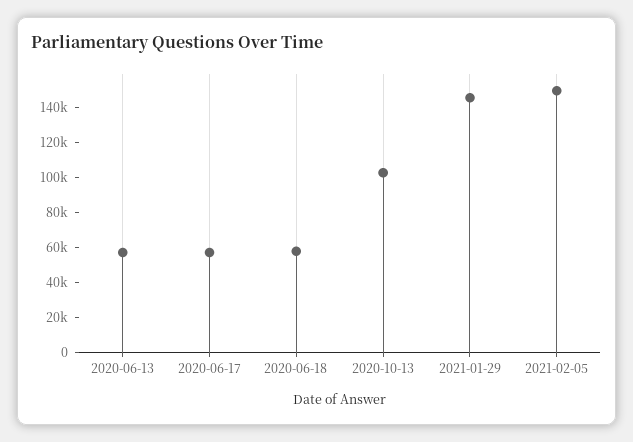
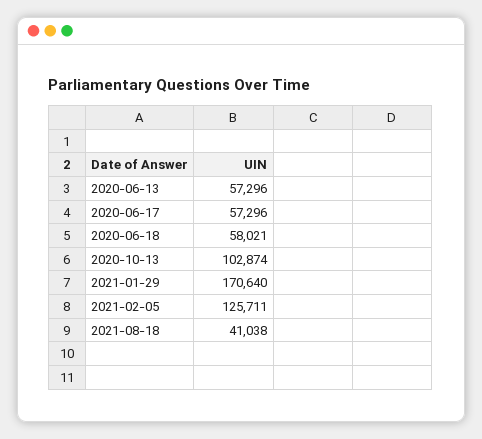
2021-01-29: 145000 -> 170640
2021-02-05: 150000 -> 125711
2021-08-18: none -> 41038

